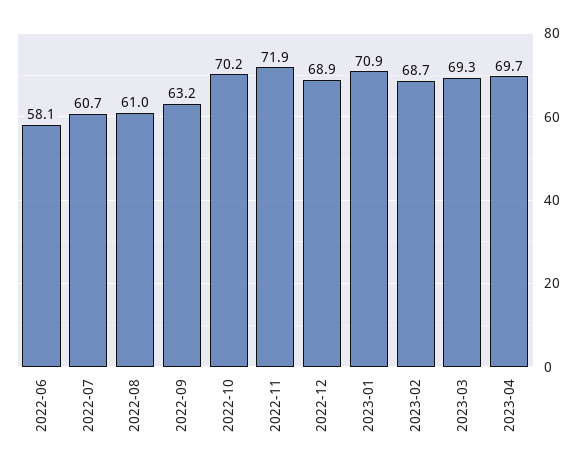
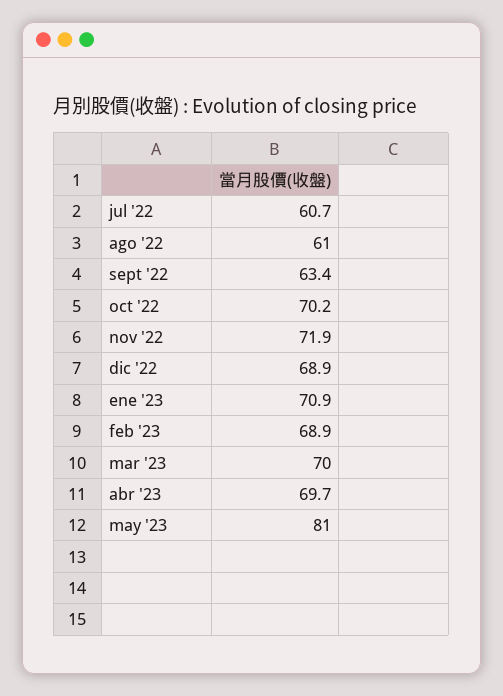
2022-06: 58.1 -> none
2022-09: 63.2 -> 63.4
2023-02: 68.7 -> 68.9
2023-03: 69.3 -> 70
may '23: none -> 81

